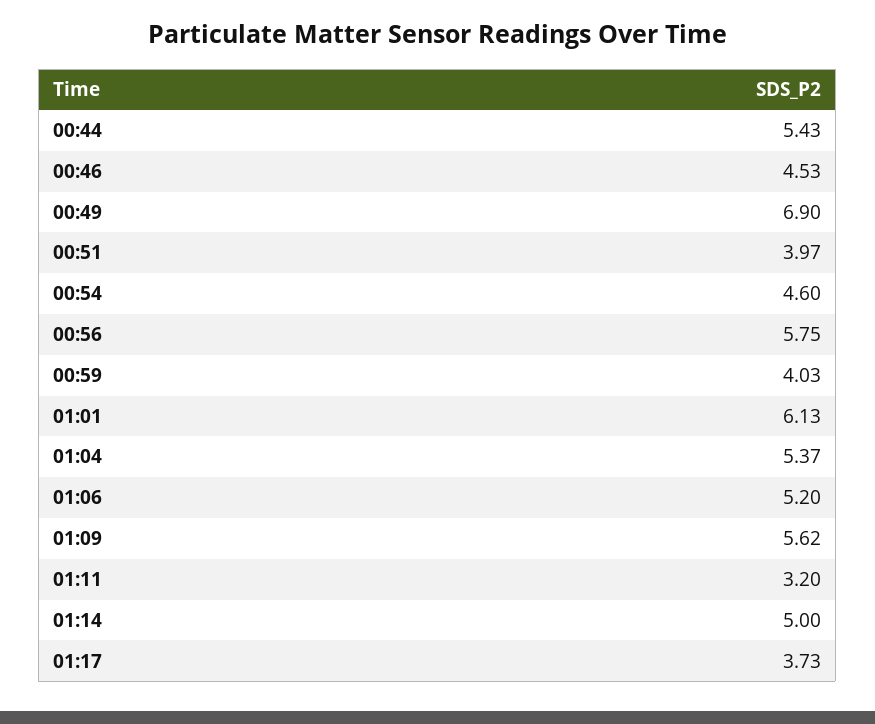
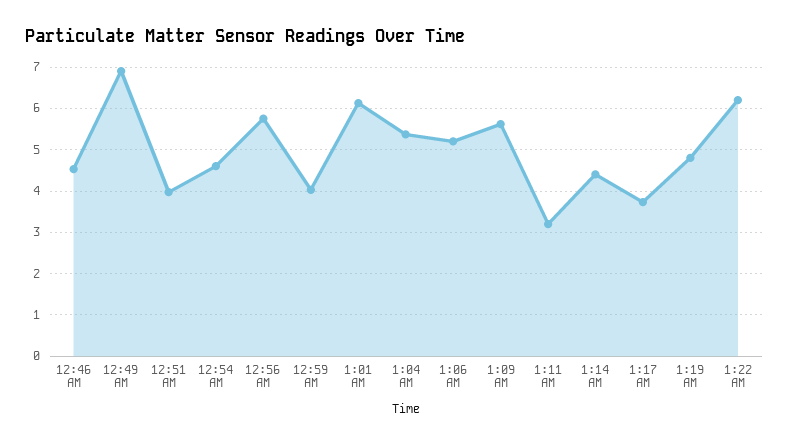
00:44: 5.43 -> none
01:14: 5 -> 4.4
1:19 AM: none -> 4.8
1:22 AM: none -> 6.2

